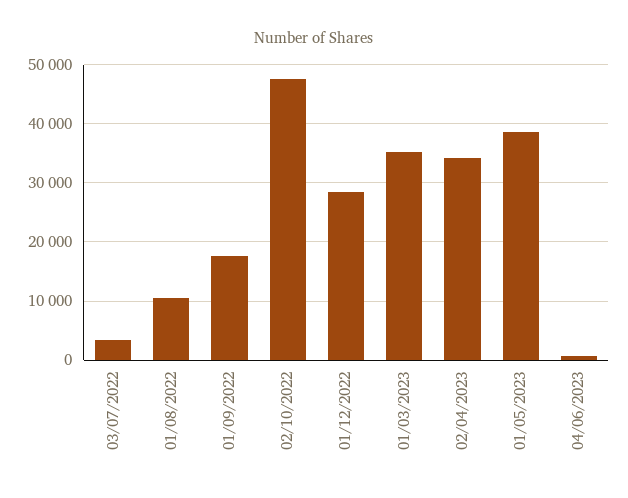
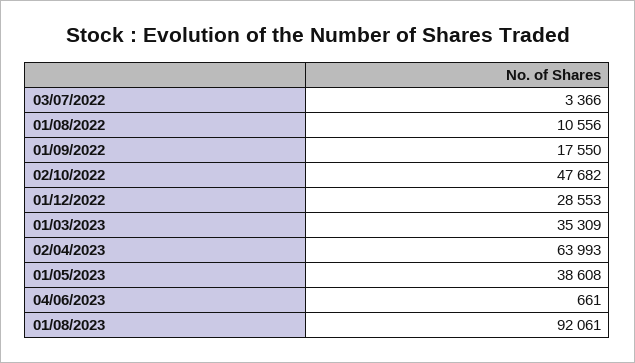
02/04/2023: 34000 -> 63993
01/08/2023: none -> 92061

